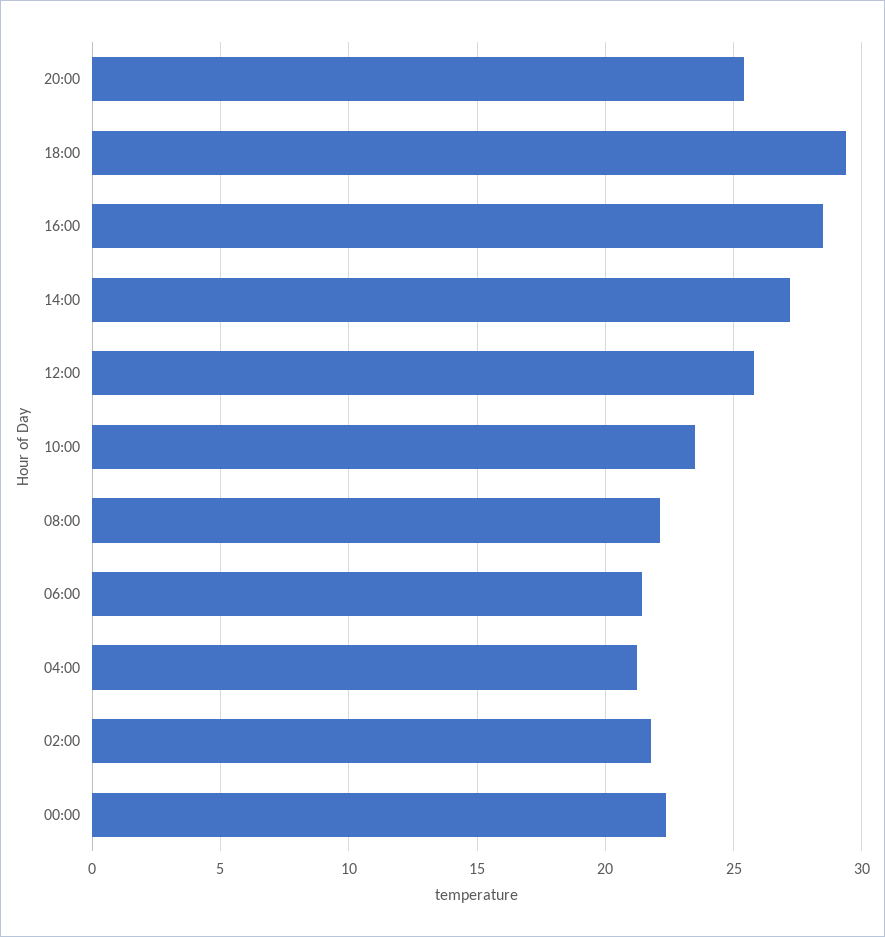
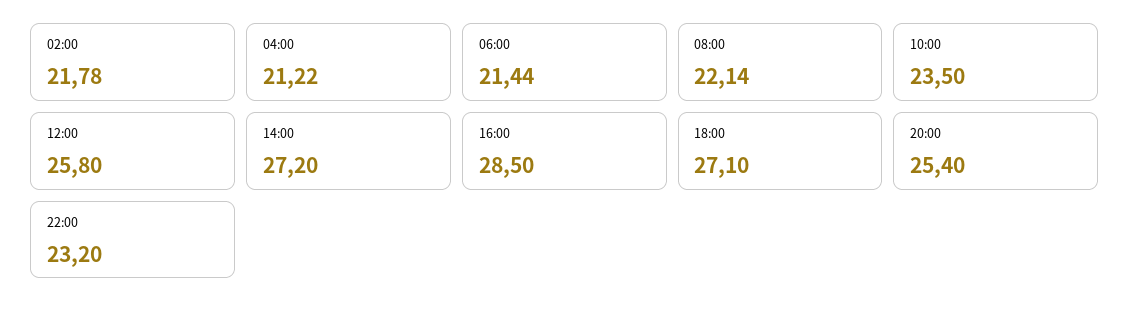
18:00: 29.5 -> 27.1
00:00: 22.5 -> none
22:00: none -> 23.2

